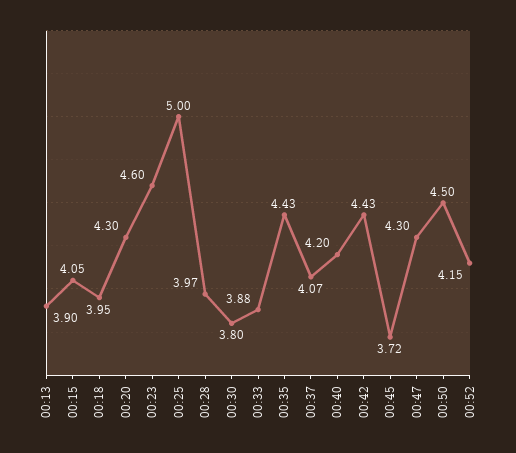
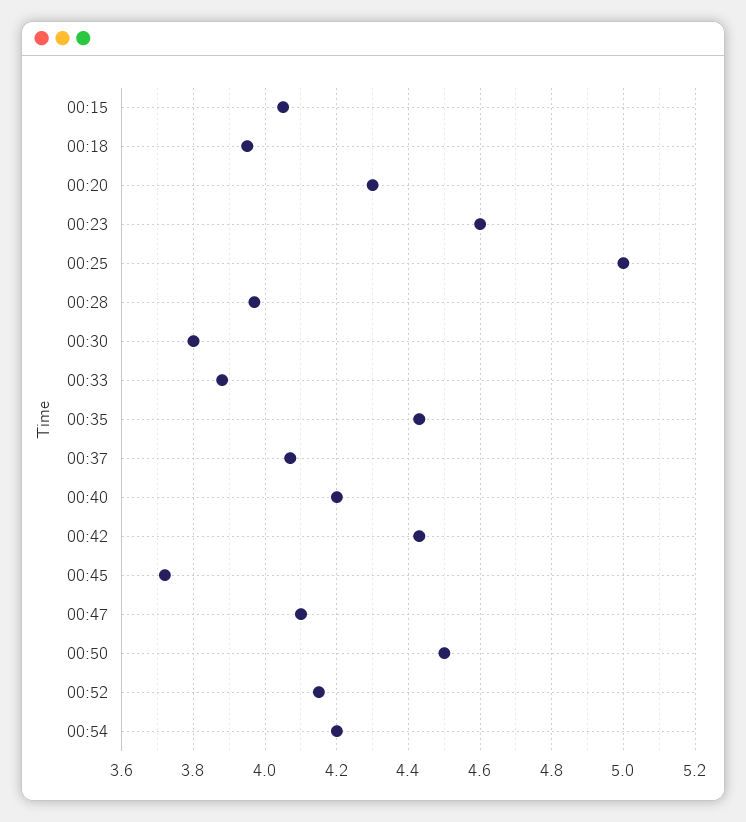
00:13: 3.9 -> none
00:47: 4.3 -> 4.1
00:54: none -> 4.2

